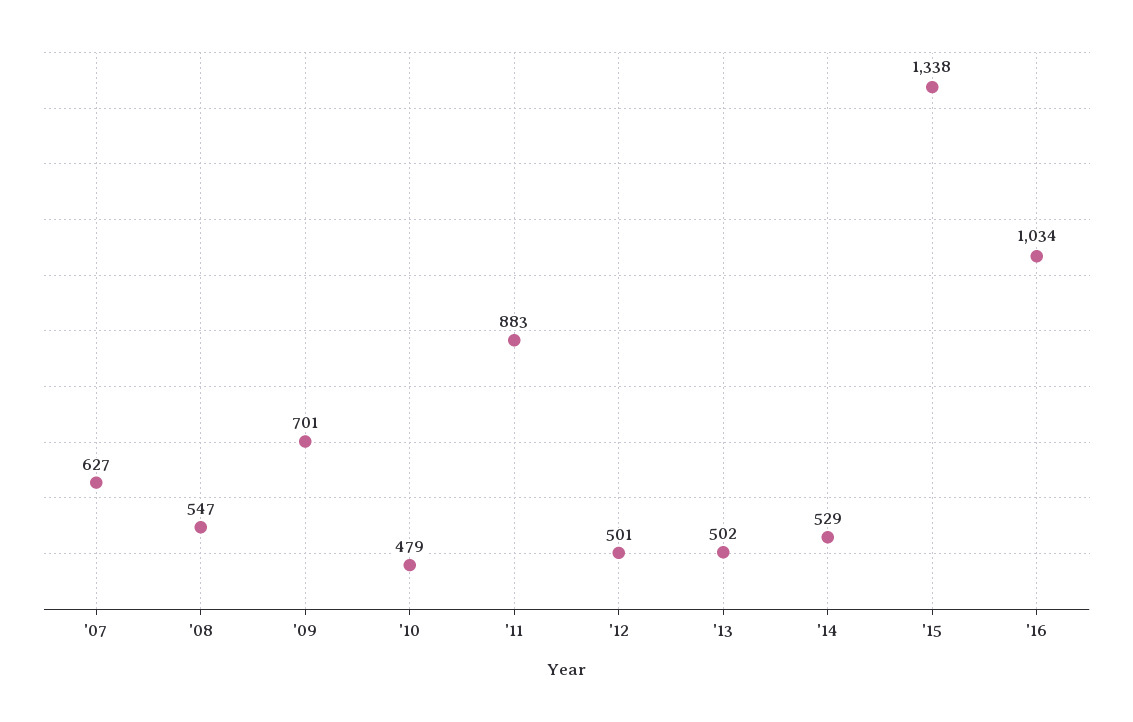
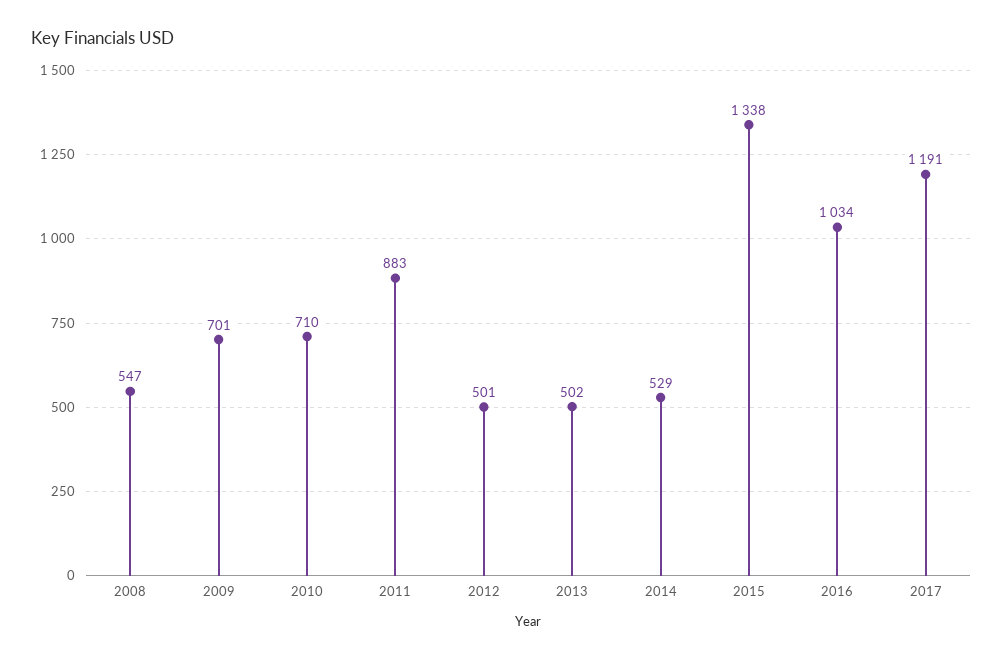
'07: 627 -> none
'10: 479 -> 710
2017: none -> 1191

